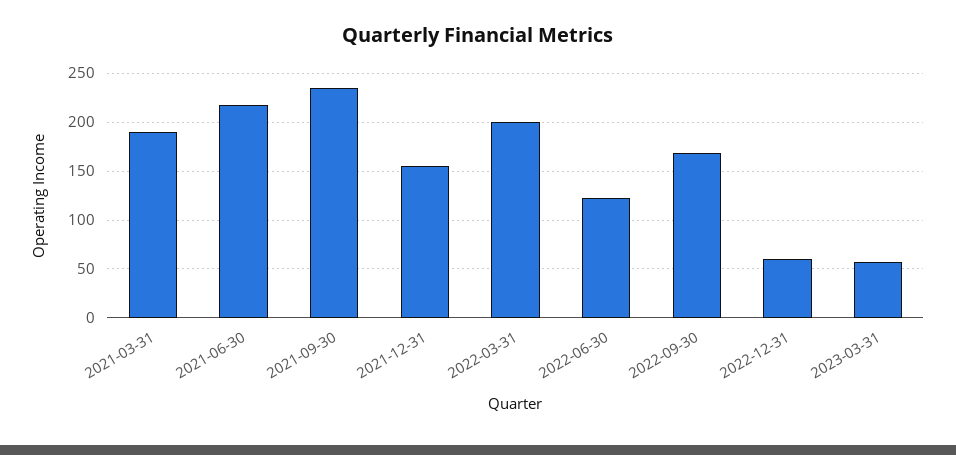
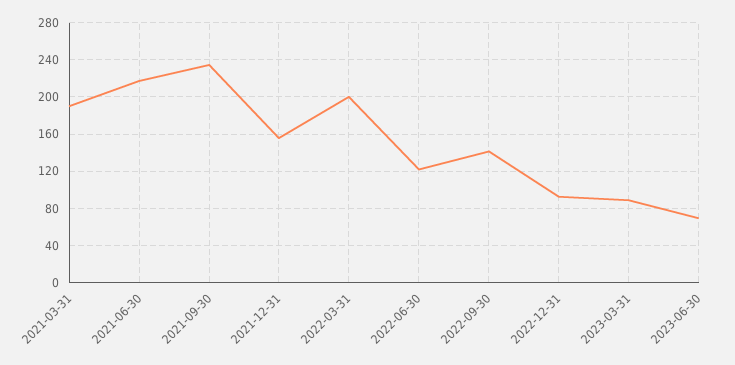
2022-09-30: 170 -> 140
2022-12-31: 60 -> 90
2023-03-31: 60 -> 90
2023-06-30: none -> 70

